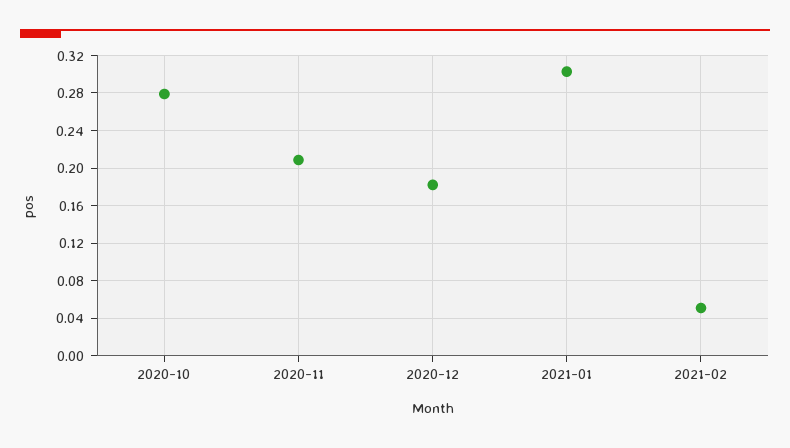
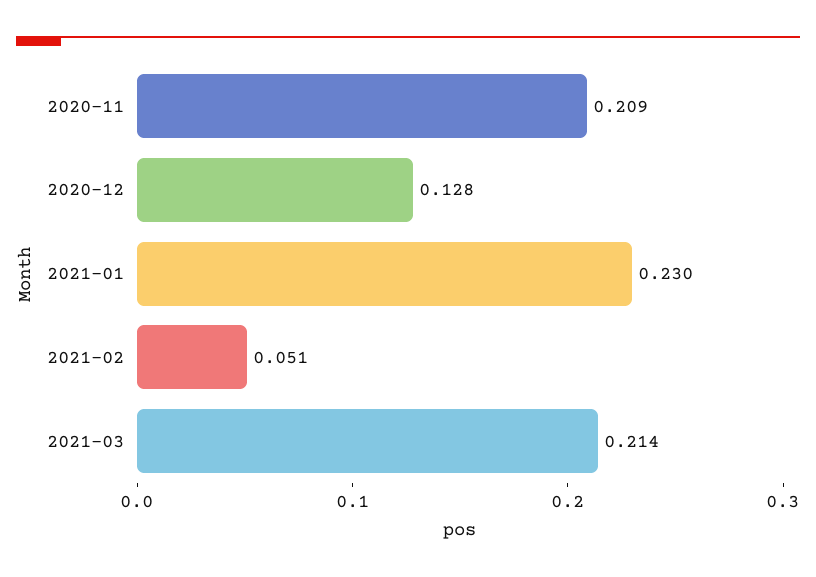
2020-10: 0.28 -> none
2020-12: 0.18 -> 0.128
2021-01: 0.3 -> 0.23
2021-03: none -> 0.214

